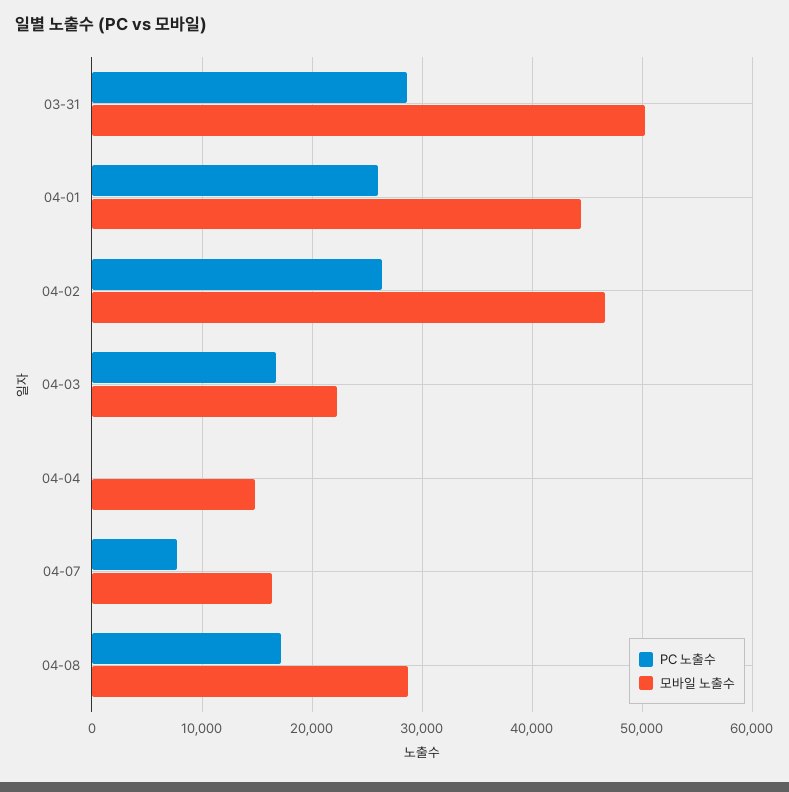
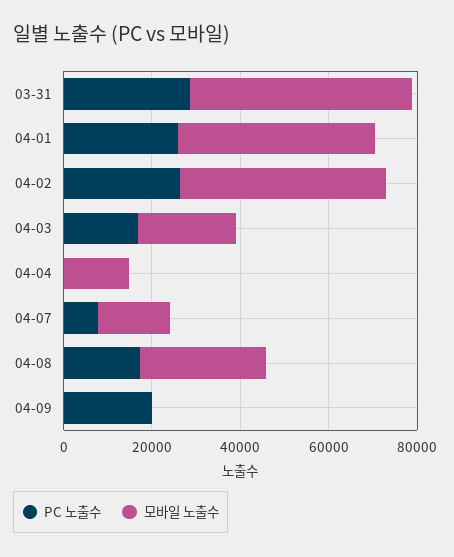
PC 노출수, 04-09: none -> 20000
모바일 노출수, 04-09: none -> 0

